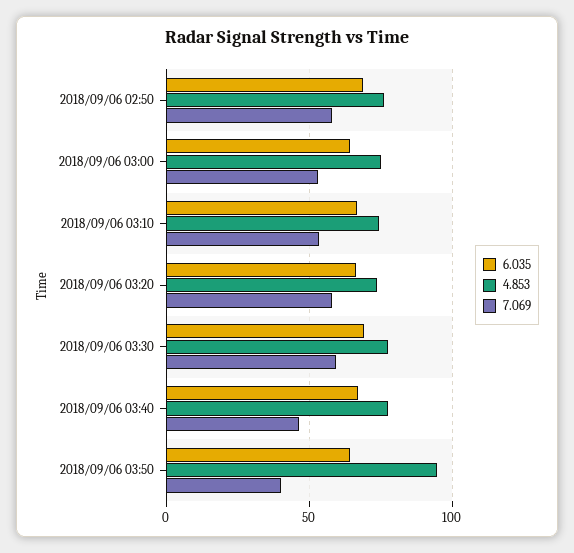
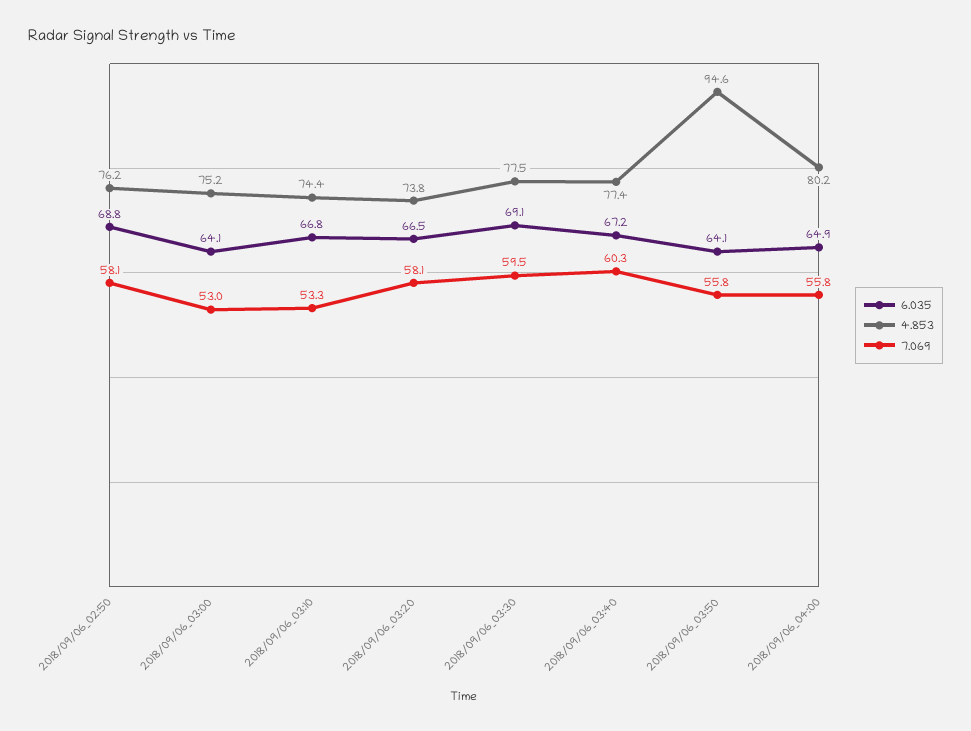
7.069, 2018/09/06 03:40: 45 -> 60.3
7.069, 2018/09/06 03:50: 40 -> 55.8
6.035, 2018/09/06_04:00: none -> 64.9
4.853, 2018/09/06_04:00: none -> 80.2
7.069, 2018/09/06_04:00: none -> 55.8

